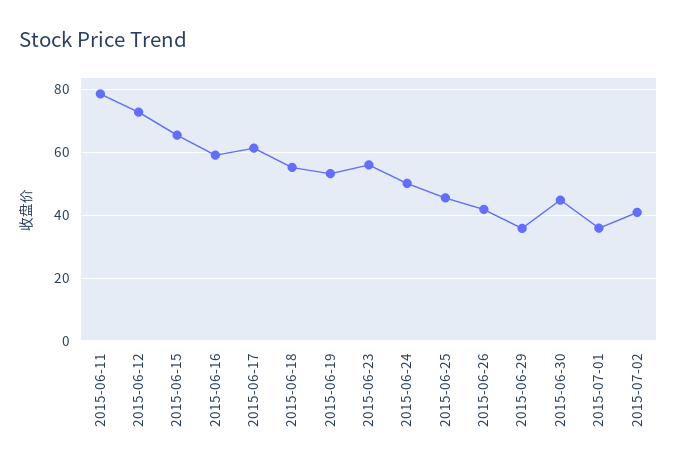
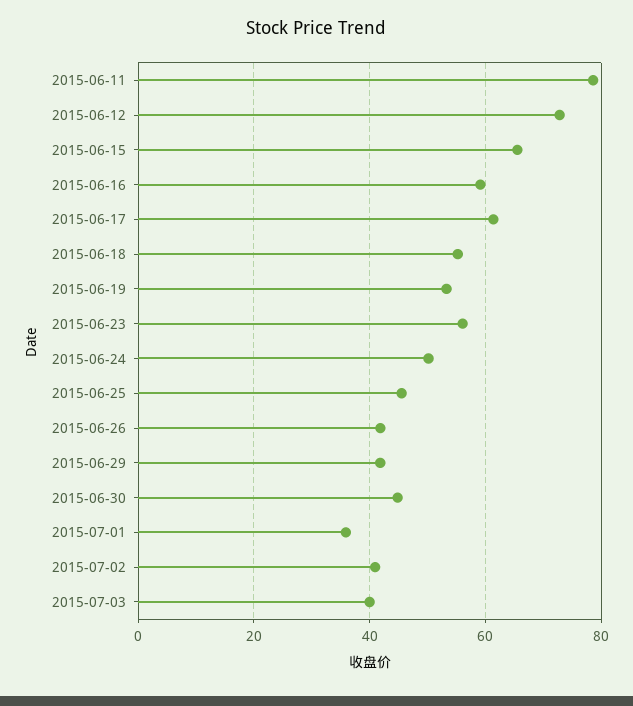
2015-06-29: 36 -> 42
2015-07-03: none -> 40

